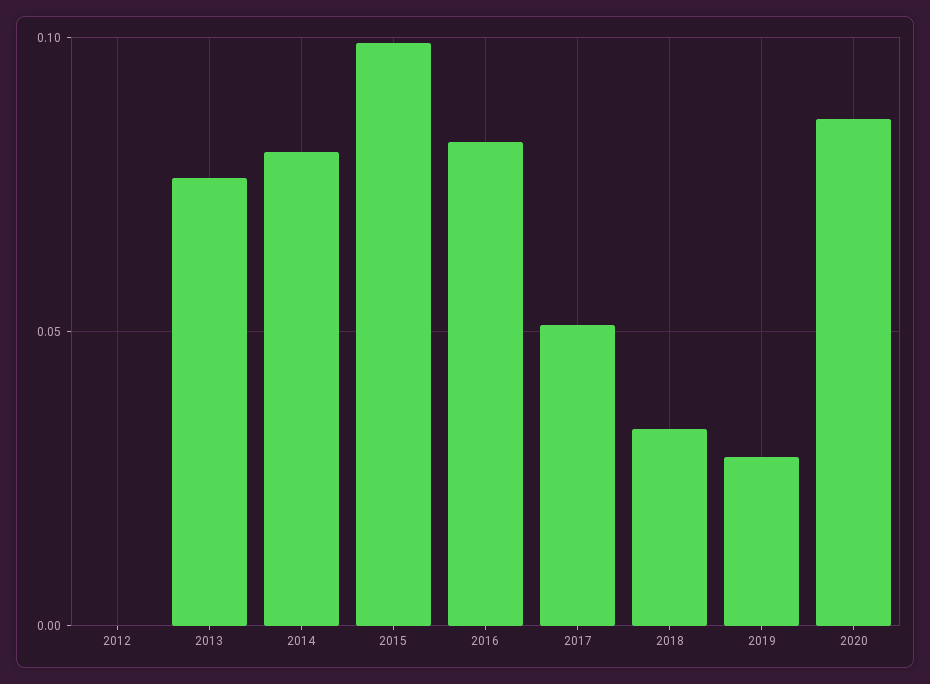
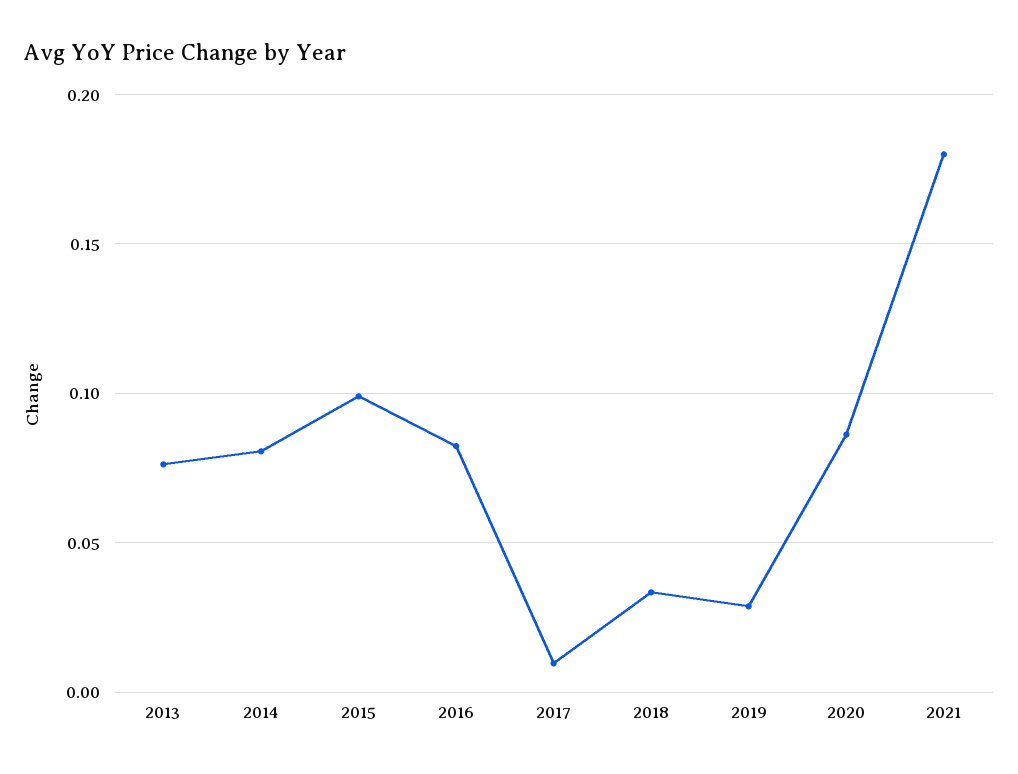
2012: 0 -> none
2017: 0.05 -> 0.01
2021: none -> 0.18

